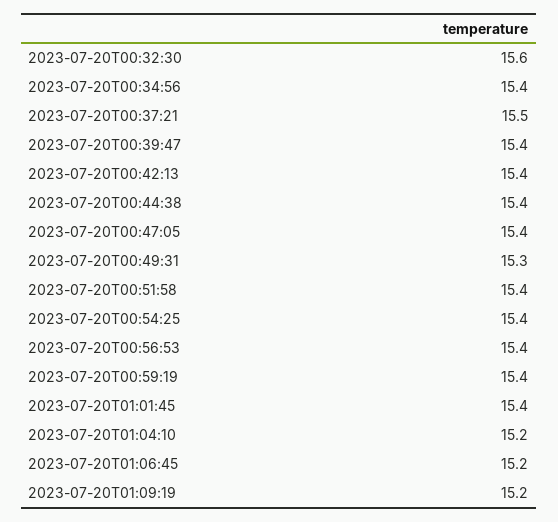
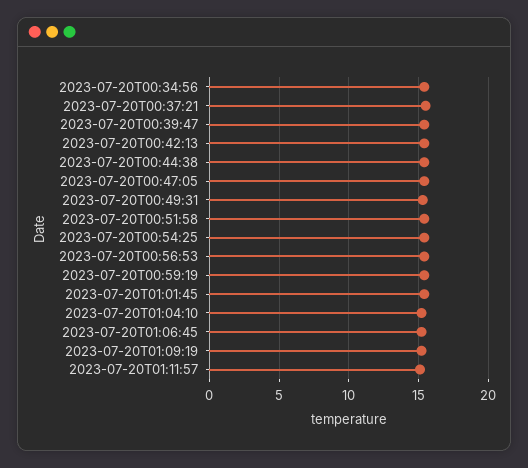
2023-07-20T00:32:30: 15.6 -> none
2023-07-20T01:11:57: none -> 15

